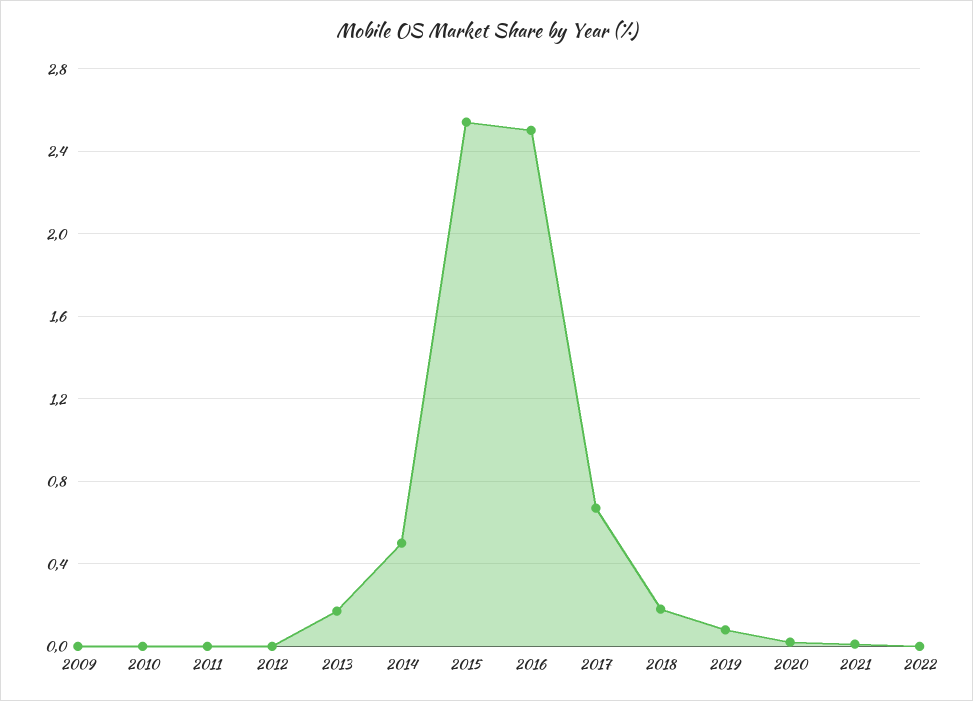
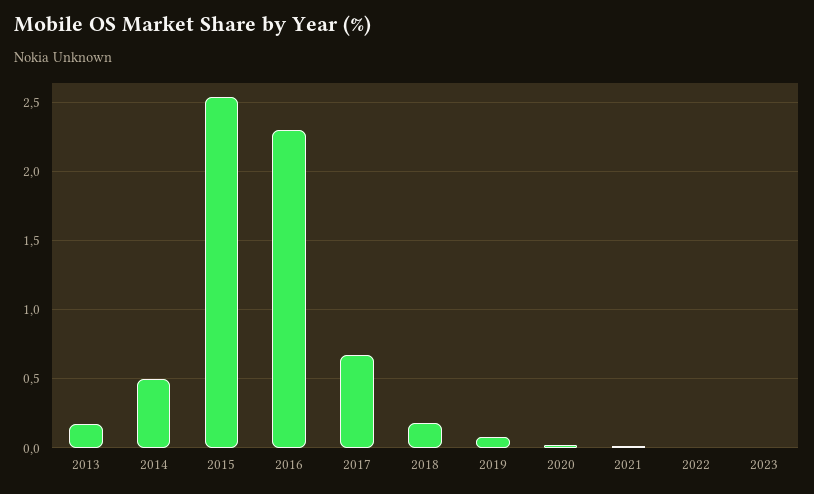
2009: 0 -> none
2010: 0 -> none
2011: 0 -> none
2012: 0 -> none
2016: 2.5 -> 2.3
2023: none -> 0

